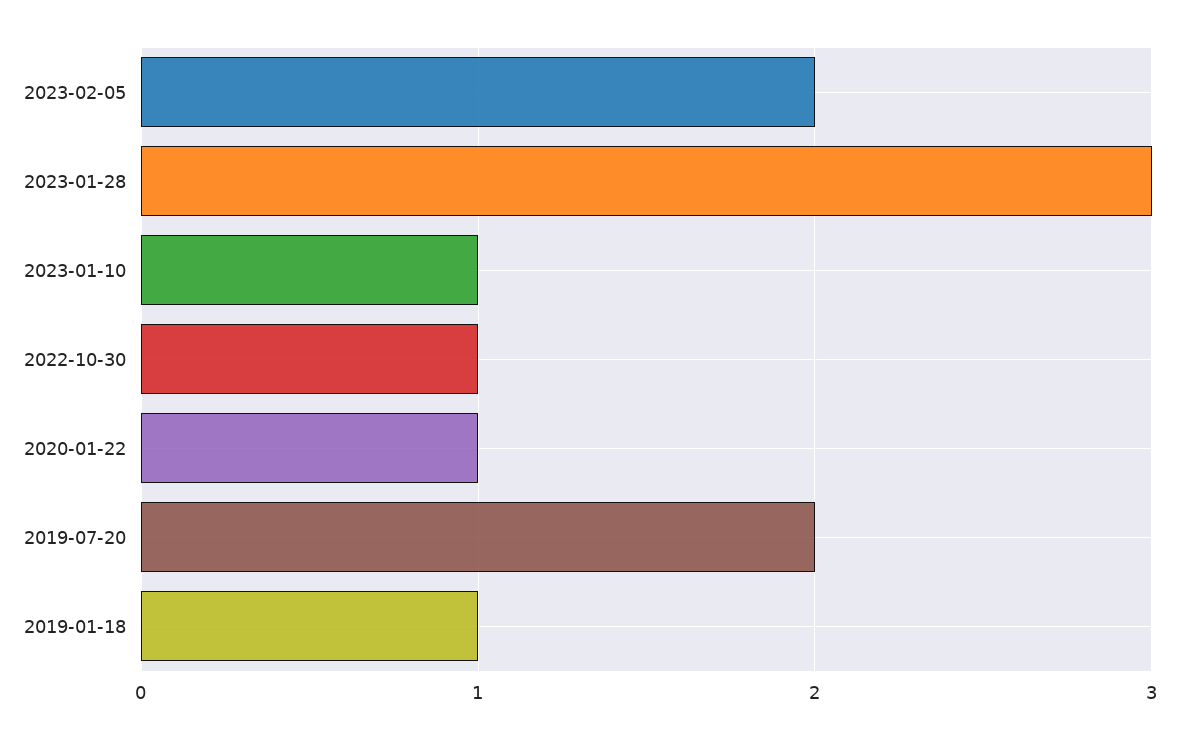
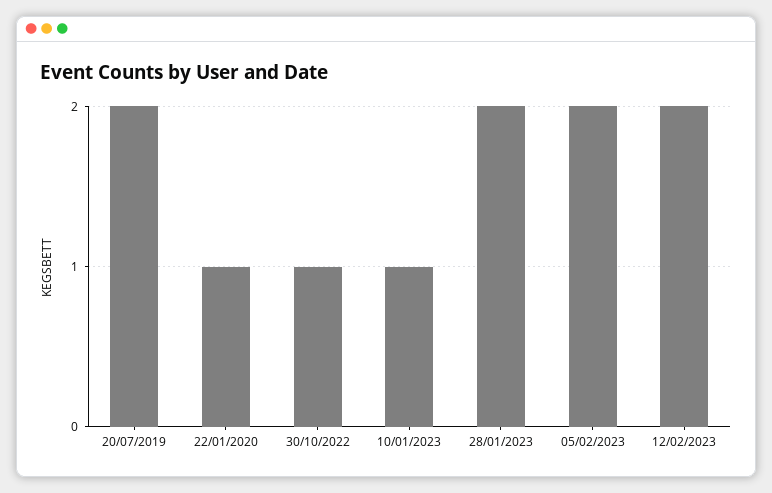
2023-01-28: 3 -> 2
2019-01-18: 1 -> none
12/02/2023: none -> 2

